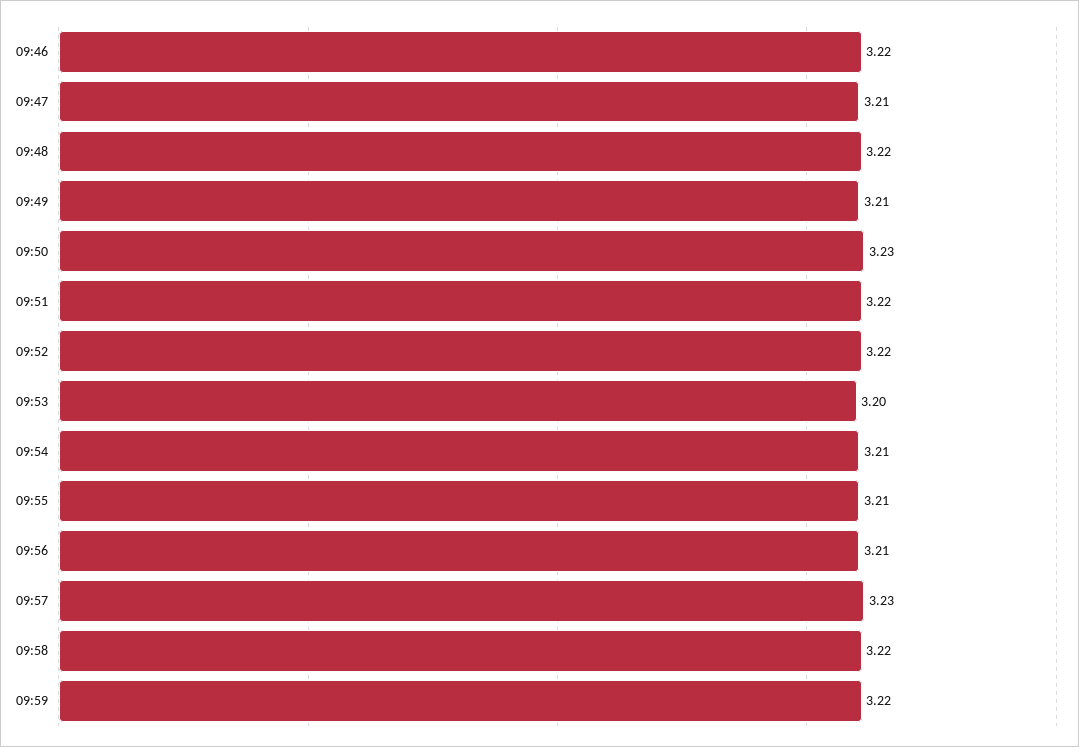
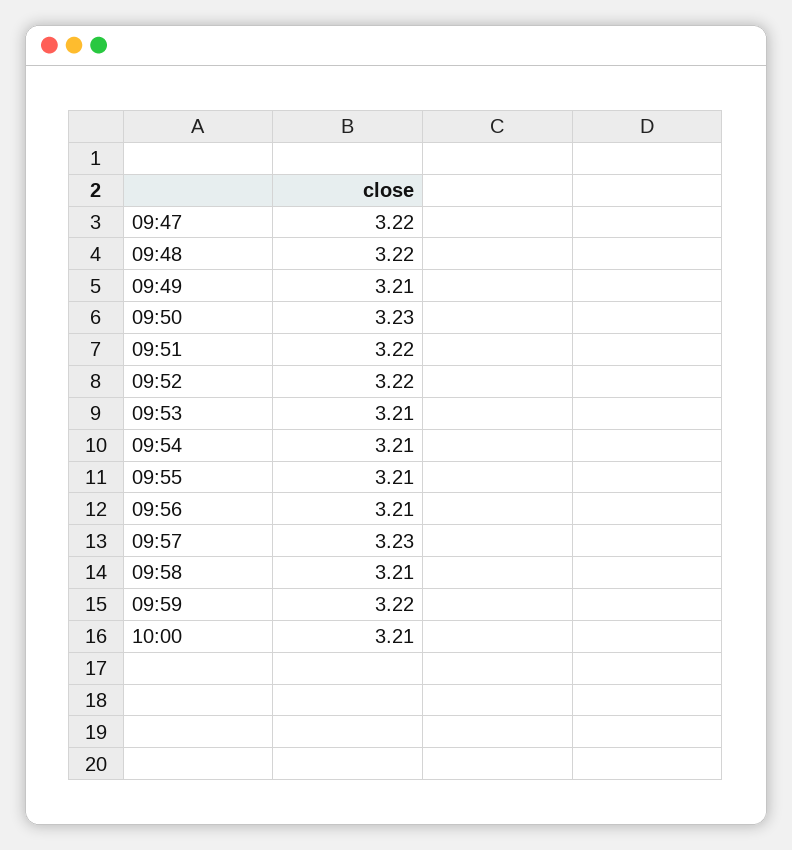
09:46: 3.22 -> none
09:47: 3.21 -> 3.22
09:53: 3.2 -> 3.21
09:58: 3.22 -> 3.21
10:00: none -> 3.21

